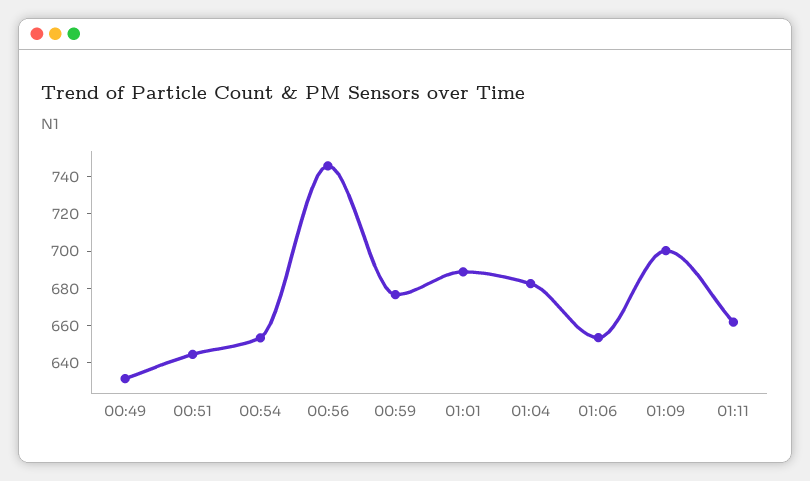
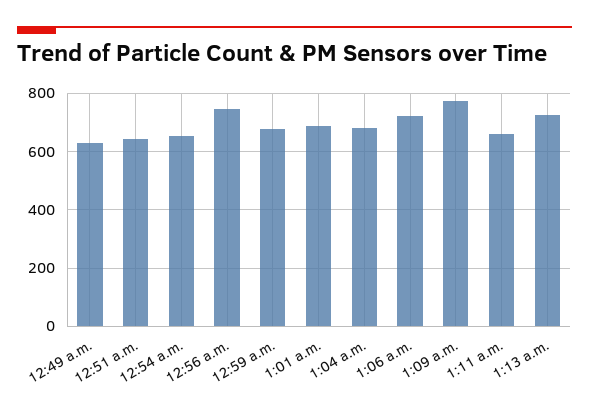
01:06: 655 -> 725
01:09: 700 -> 775
1:13 a.m.: none -> 725

